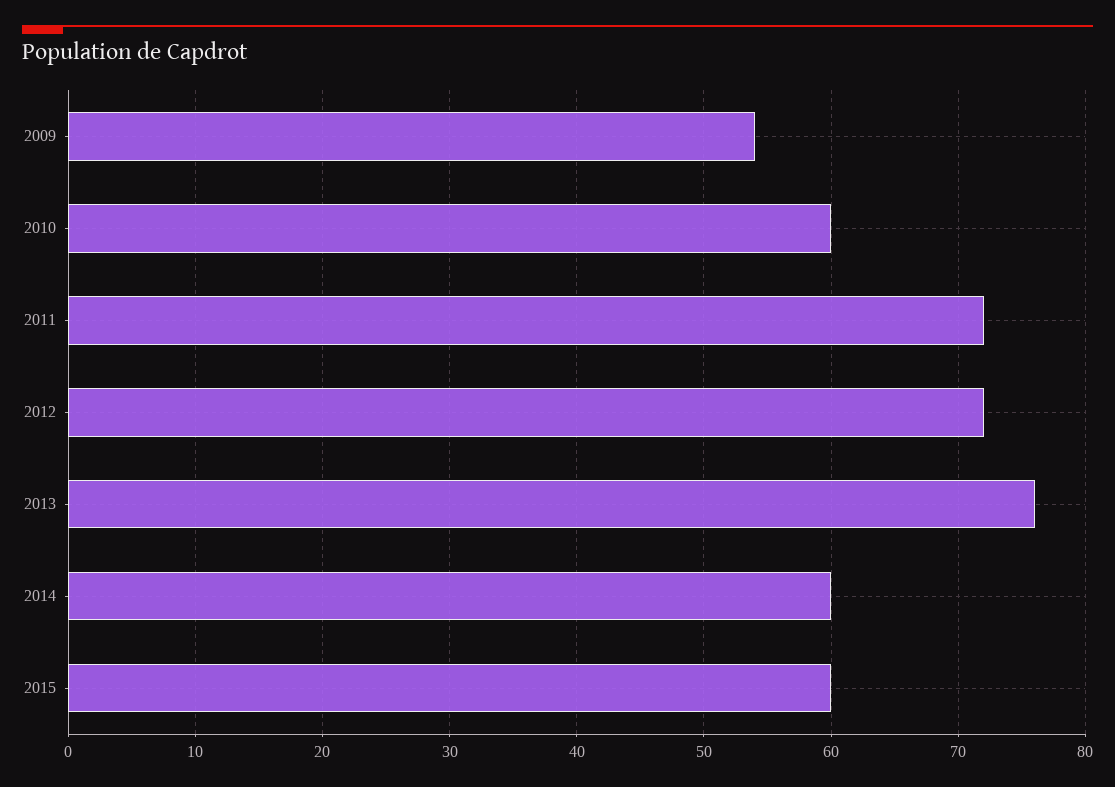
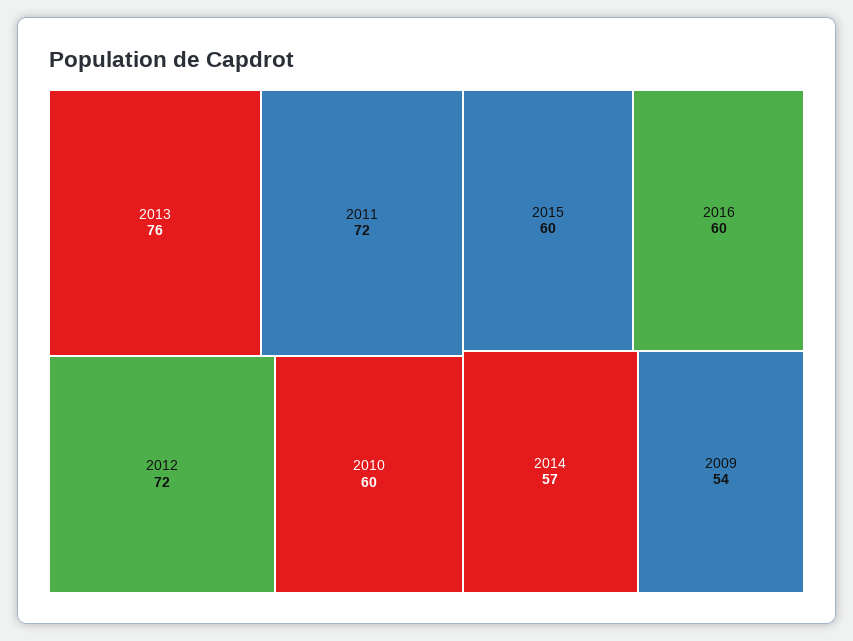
2014: 60 -> 57
2016: none -> 60

